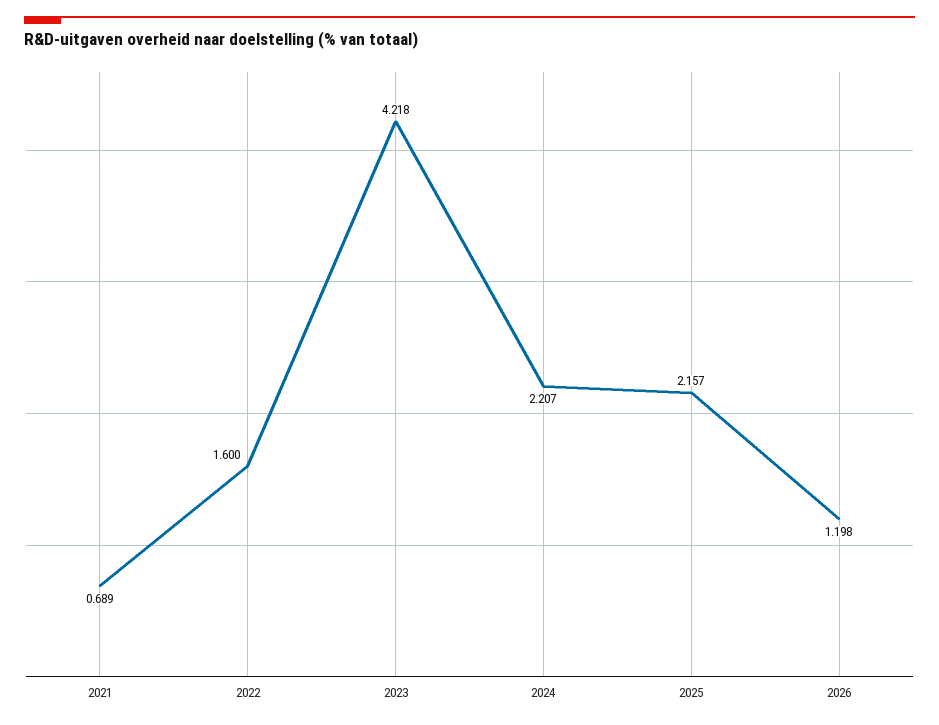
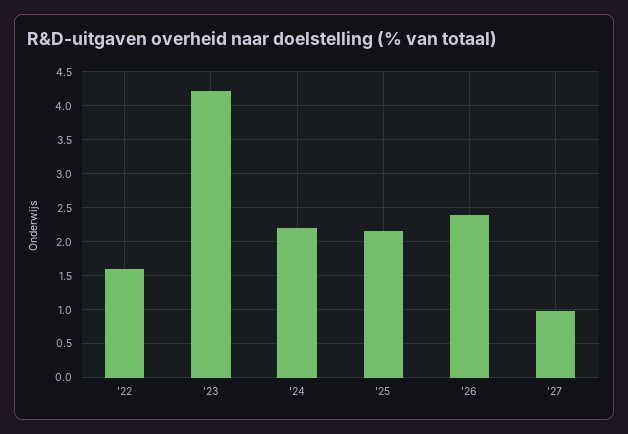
2021: 0.689 -> none
2026: 1.198 -> 2.4
'27: none -> 1

